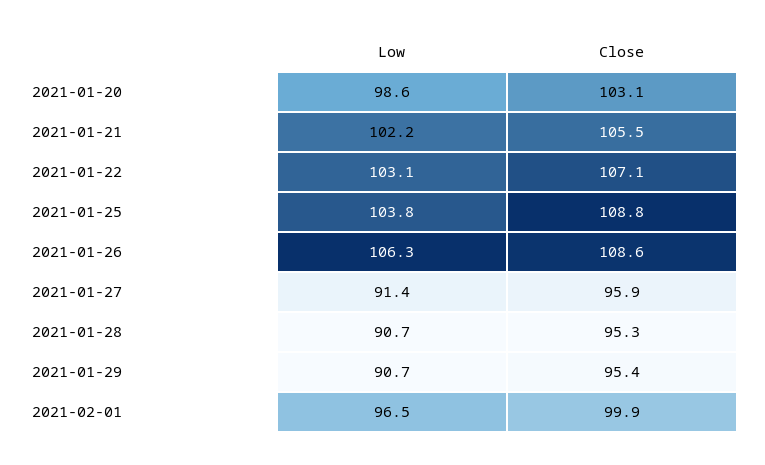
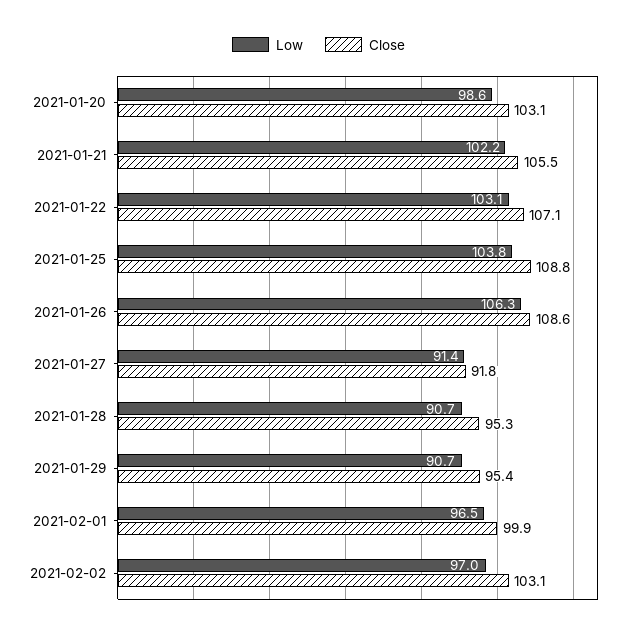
Close, 2021-01-27: 95.9 -> 91.8
Low, 2021-02-02: none -> 97
Close, 2021-02-02: none -> 103.1

